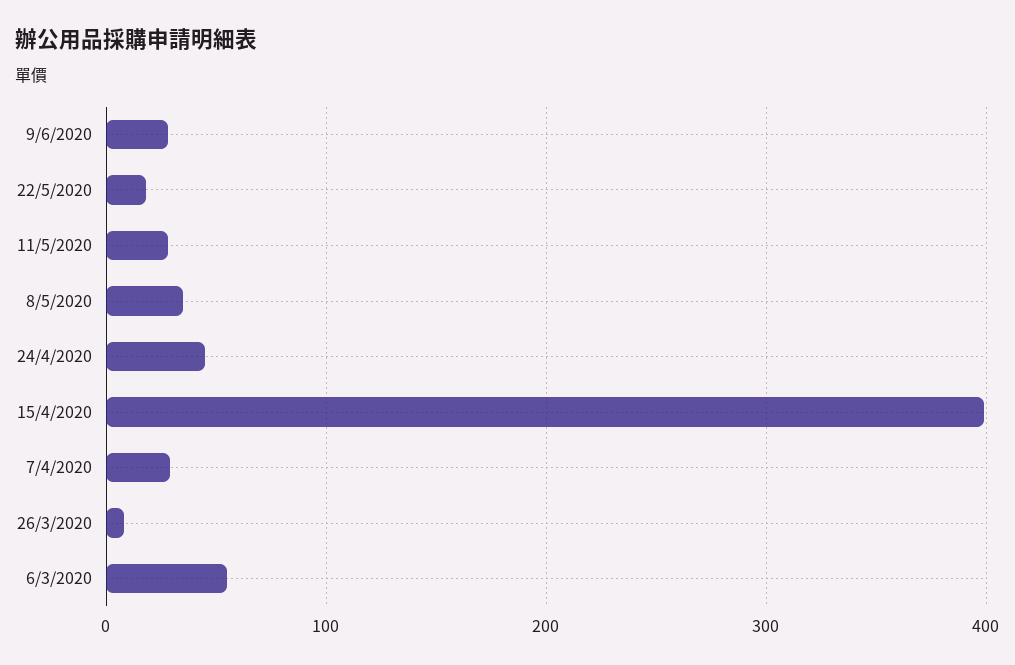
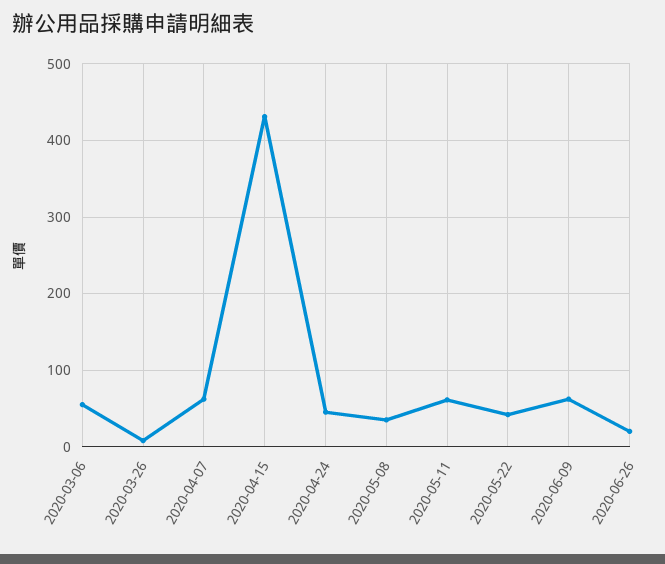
9/6/2020: 30 -> 60
22/5/2020: 20 -> 40
11/5/2020: 30 -> 60
15/4/2020: 400 -> 430
7/4/2020: 30 -> 60
2020-06-26: none -> 20

